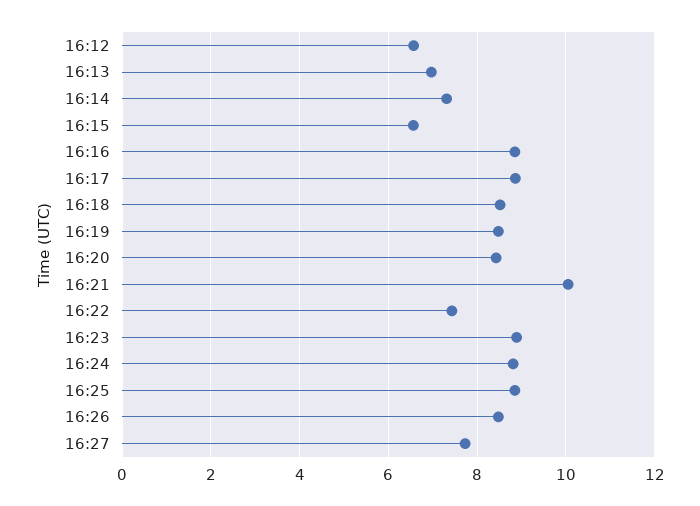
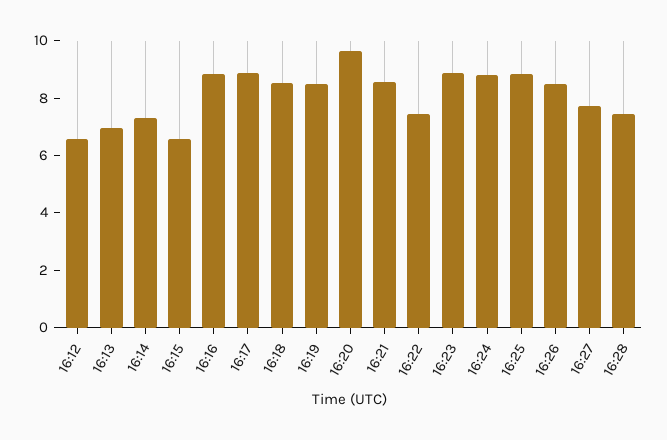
16:20: 8.4 -> 9.5
16:21: 10 -> 8.5
16:28: none -> 7.5

